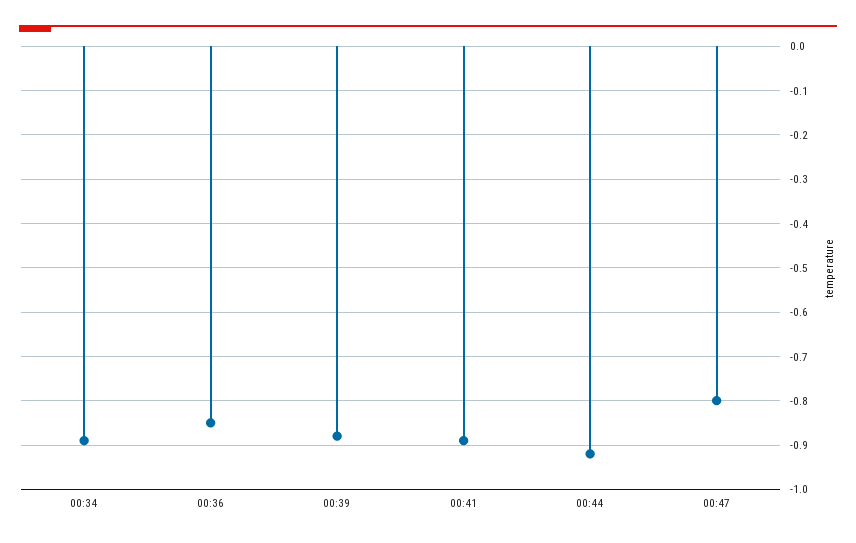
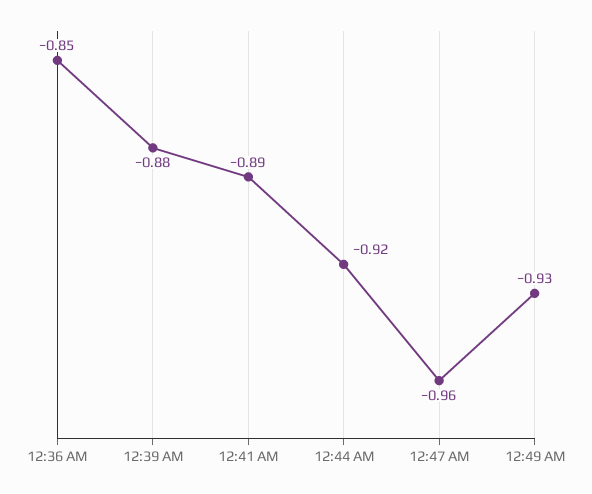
00:34: -0.9 -> none
00:47: -0.8 -> -0.96
12:49 AM: none -> -0.93

